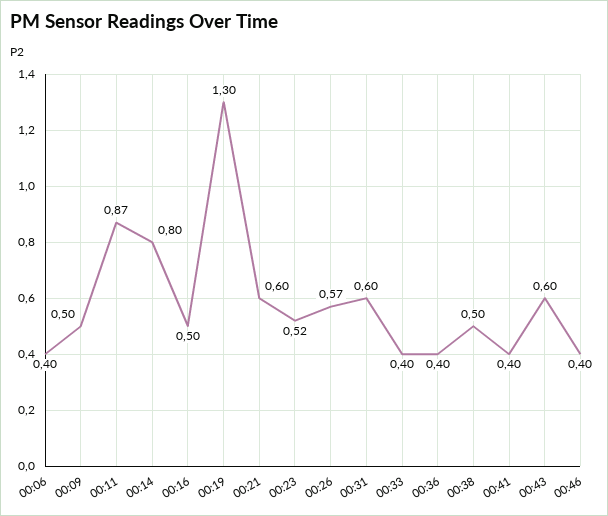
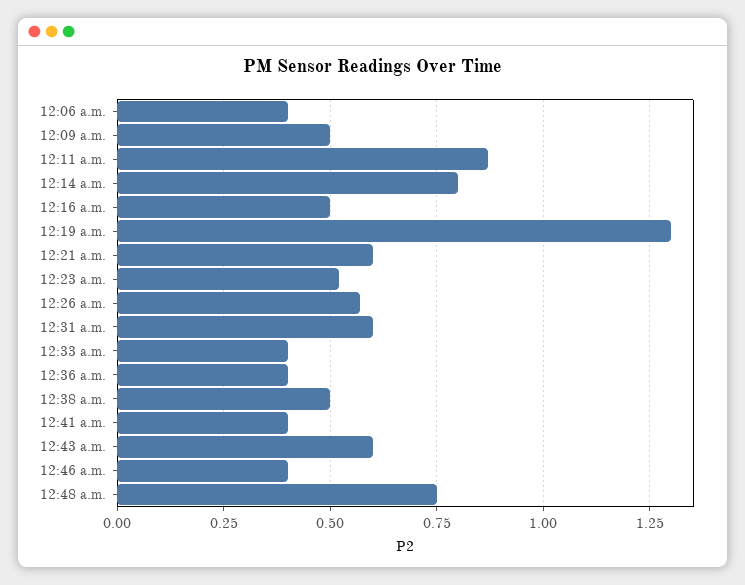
12:48 a.m.: none -> 0.75

